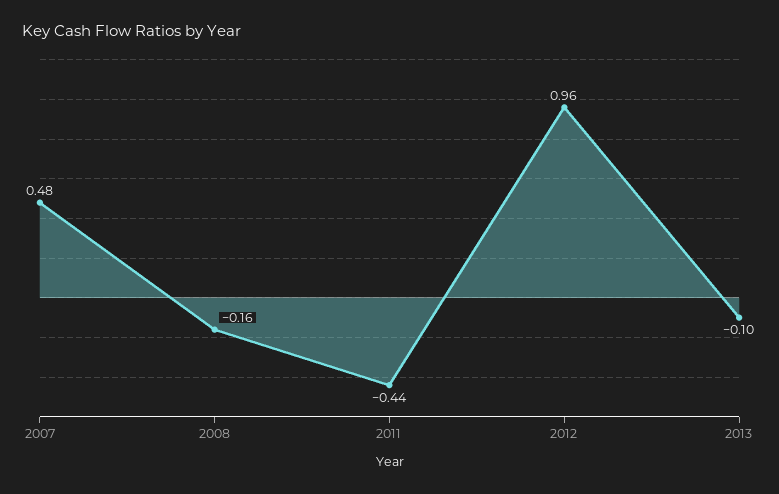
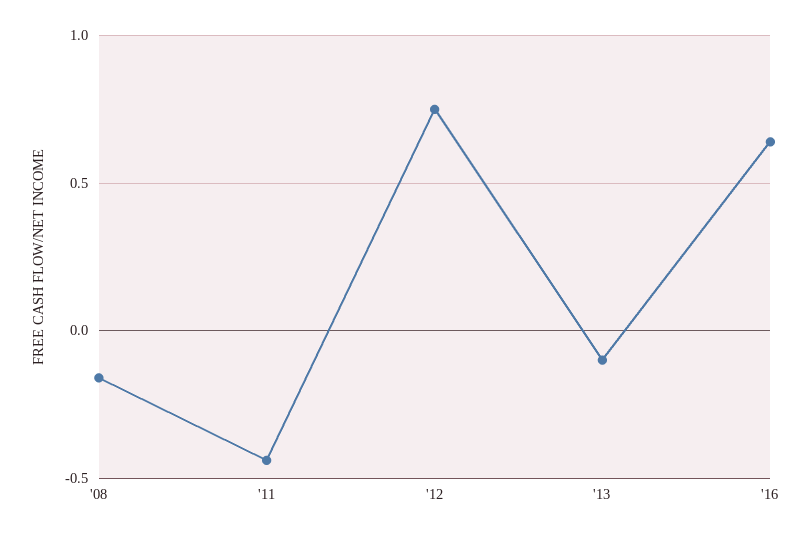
2007: 0.48 -> none
2012: 0.96 -> 0.75
'16: none -> 0.65

